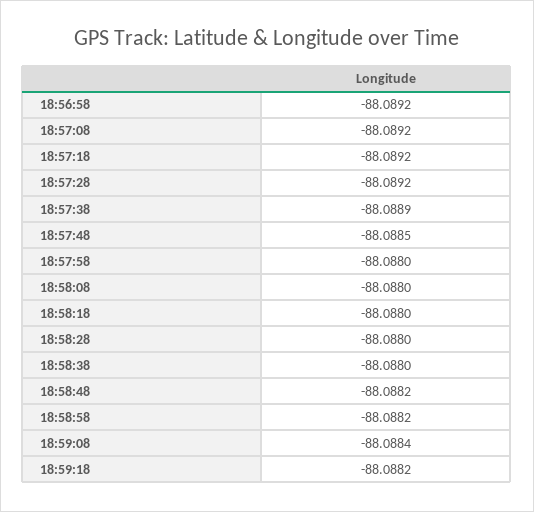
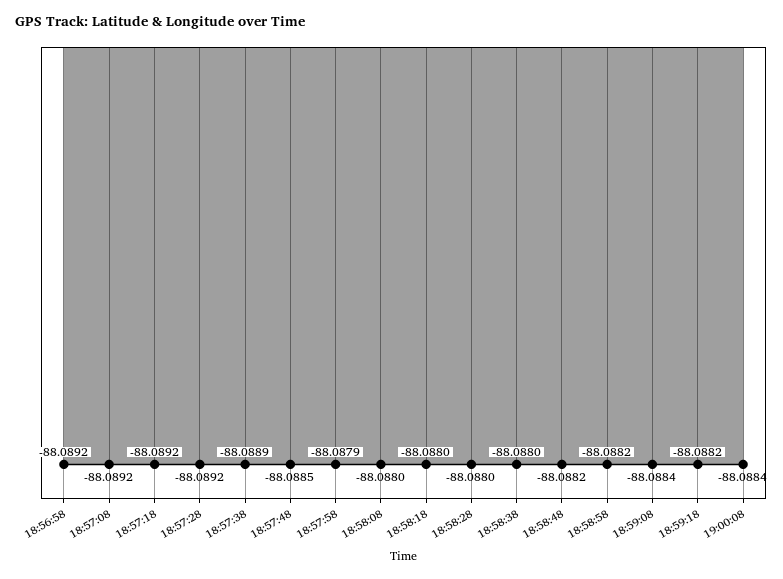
18:57:58: -88.088 -> -88.0879
19:00:08: none -> -88.0884

